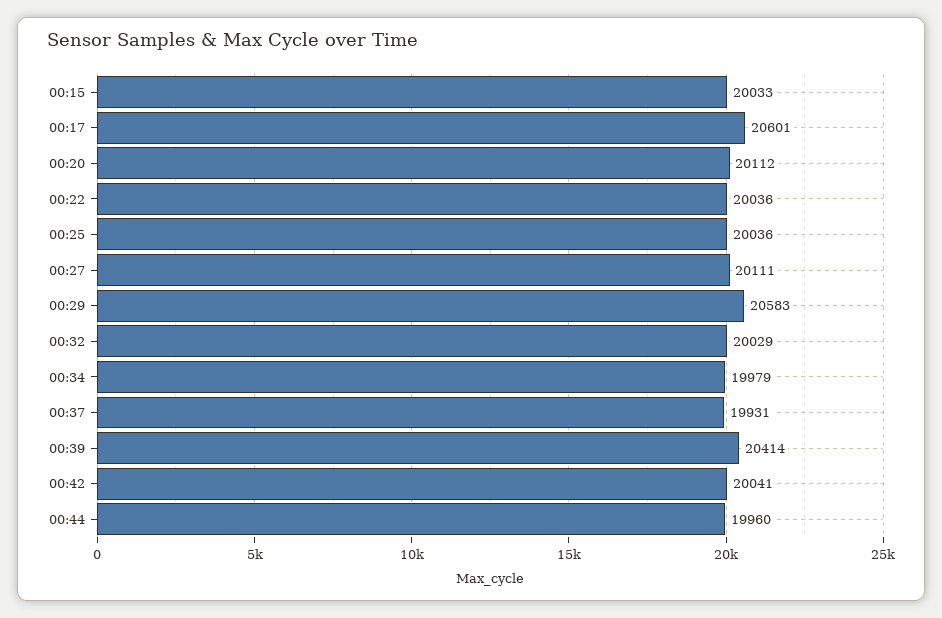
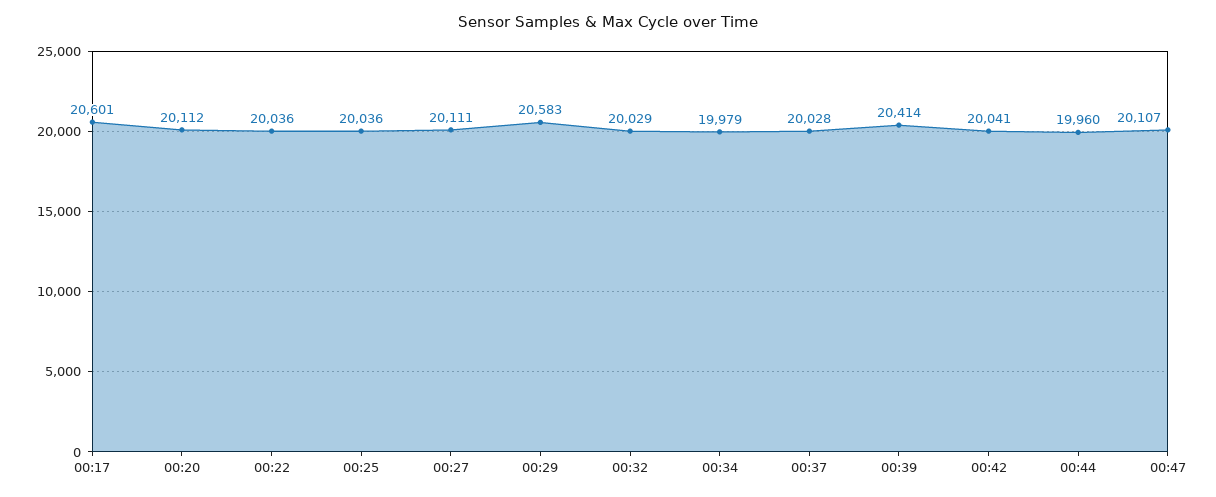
00:15: 20033 -> none
00:37: 19931 -> 20028
00:47: none -> 20107

